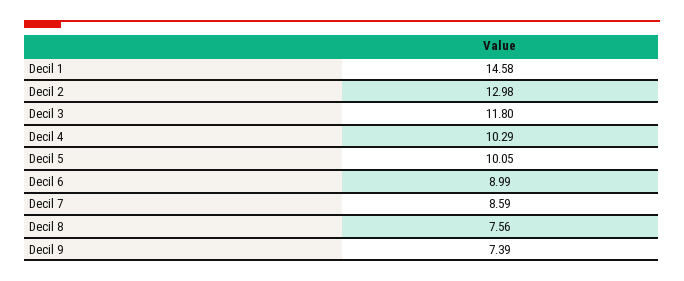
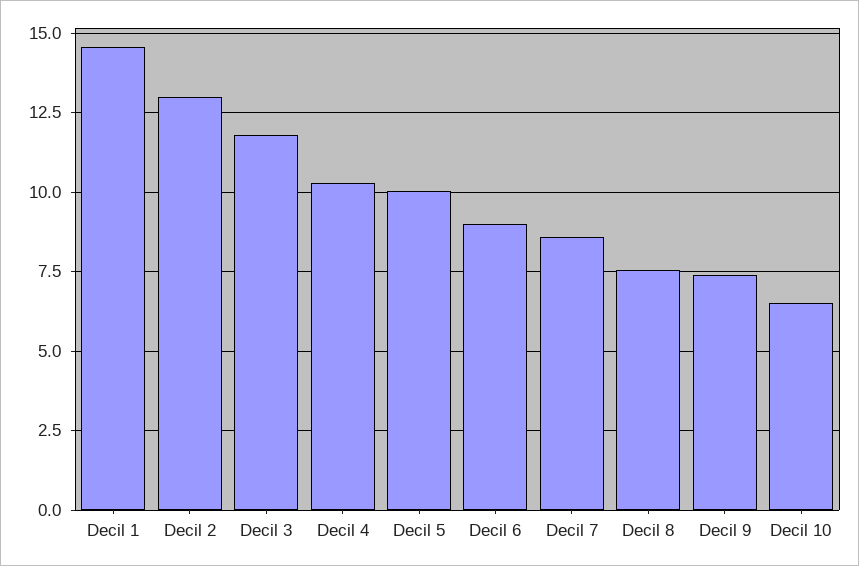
Decil 10: none -> 6.5

